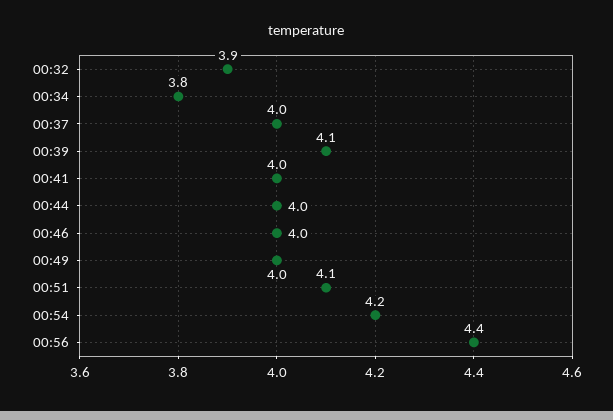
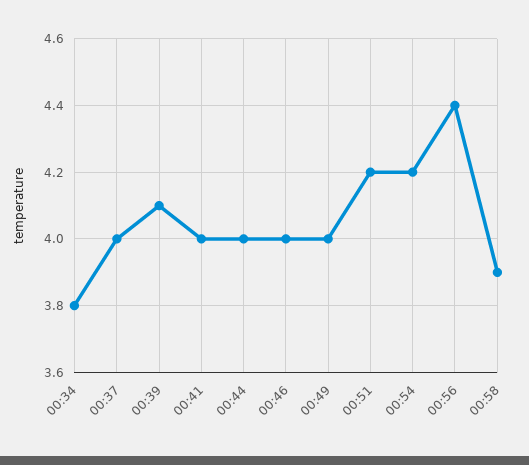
00:32: 3.9 -> none
00:51: 4.1 -> 4.2
00:58: none -> 3.9

